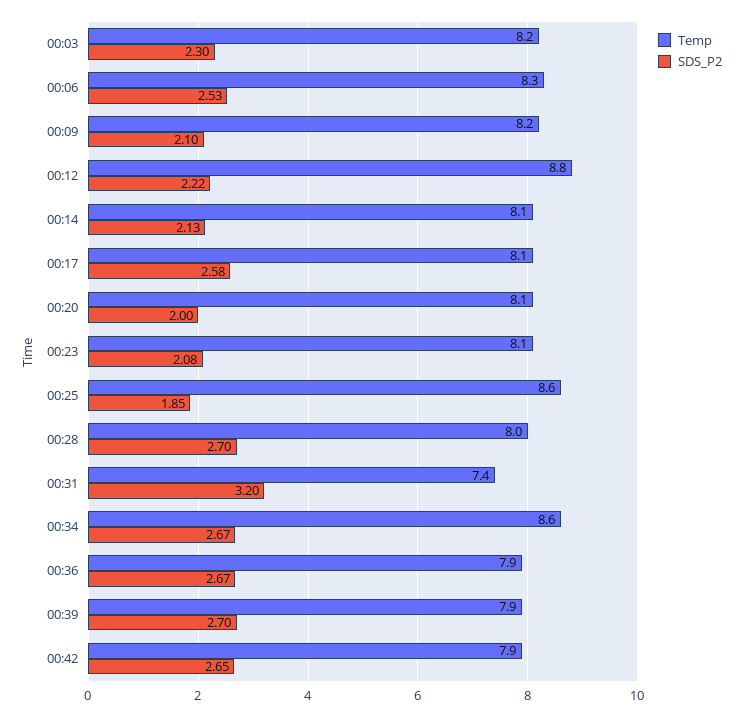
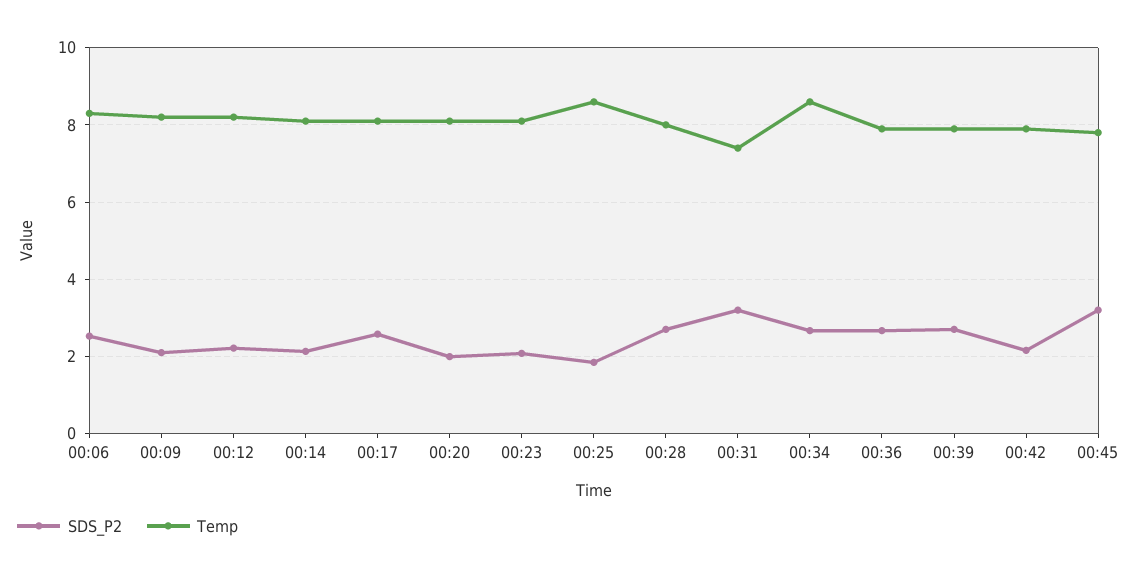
Temp, 00:03: 8.2 -> none
SDS_P2, 00:03: 2.3 -> none
Temp, 00:12: 8.8 -> 8.2
SDS_P2, 00:42: 2.65 -> 2.2
SDS_P2, 00:45: none -> 3.2
Temp, 00:45: none -> 7.8

